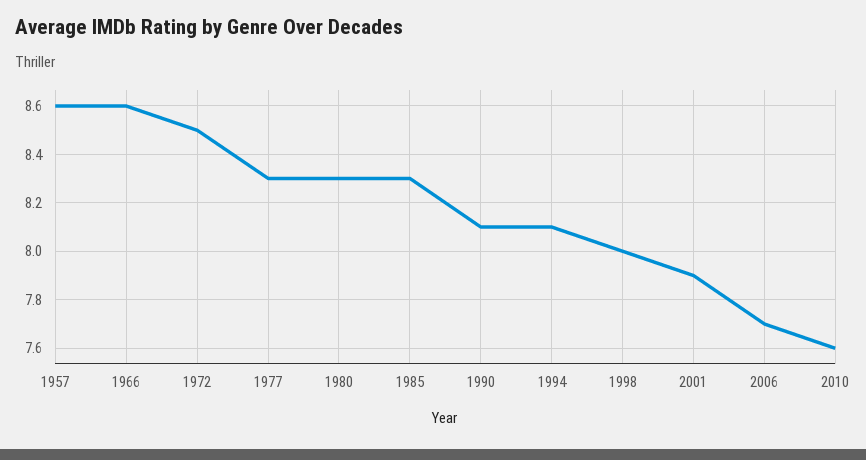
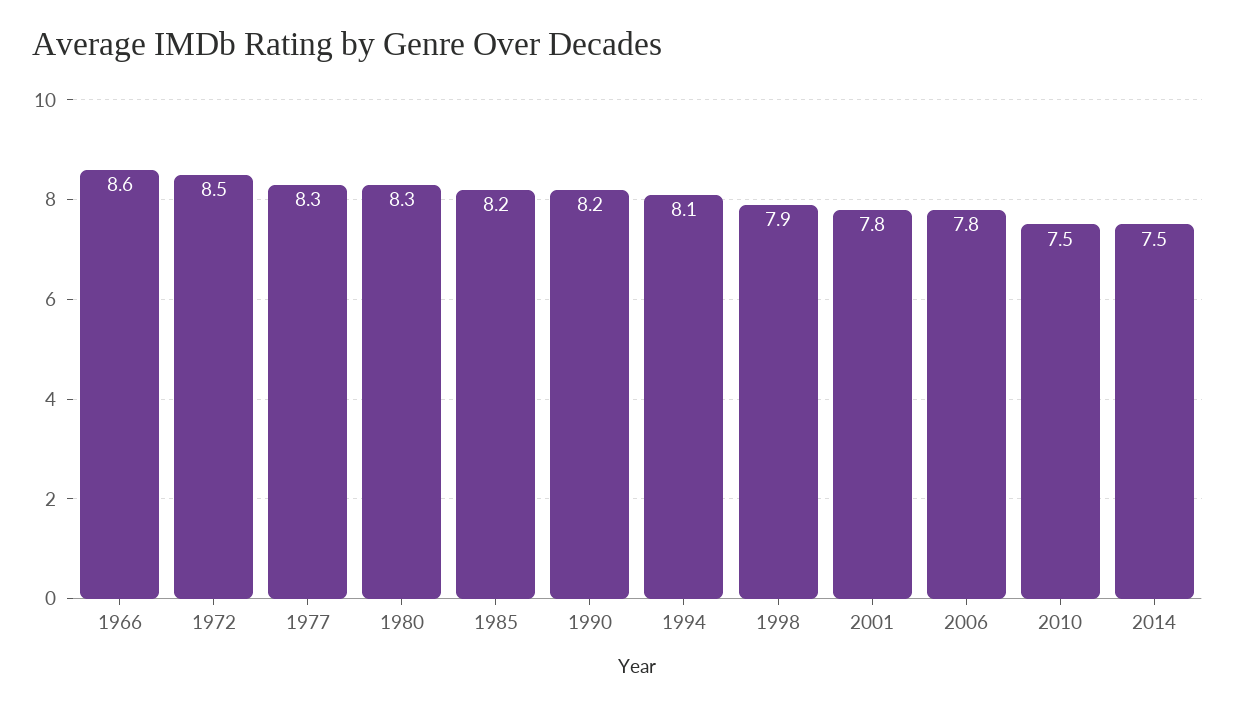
1957: 8.6 -> none
1985: 8.3 -> 8.2
1990: 8.1 -> 8.2
1998: 8 -> 7.9
2001: 7.9 -> 7.8
2006: 7.7 -> 7.8
2010: 7.6 -> 7.5
2014: none -> 7.5

